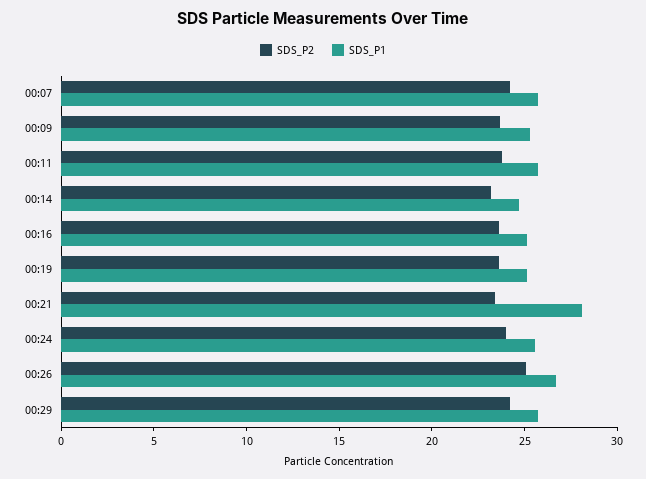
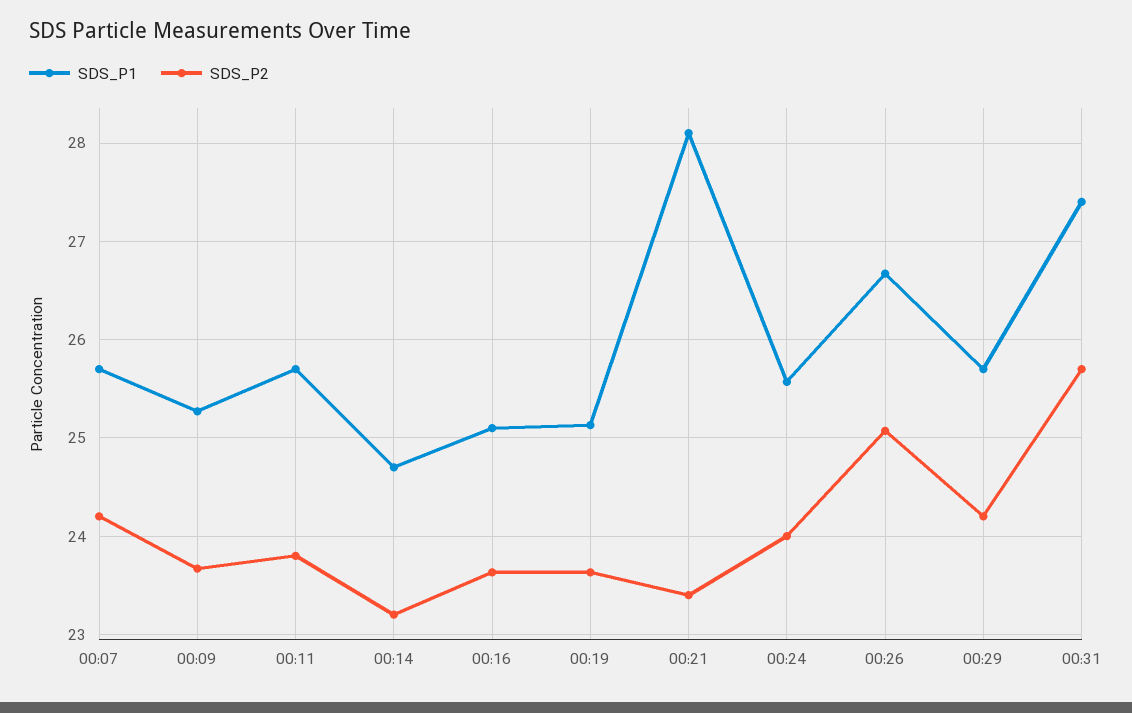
SDS_P1, 00:31: none -> 27.4
SDS_P2, 00:31: none -> 25.7

